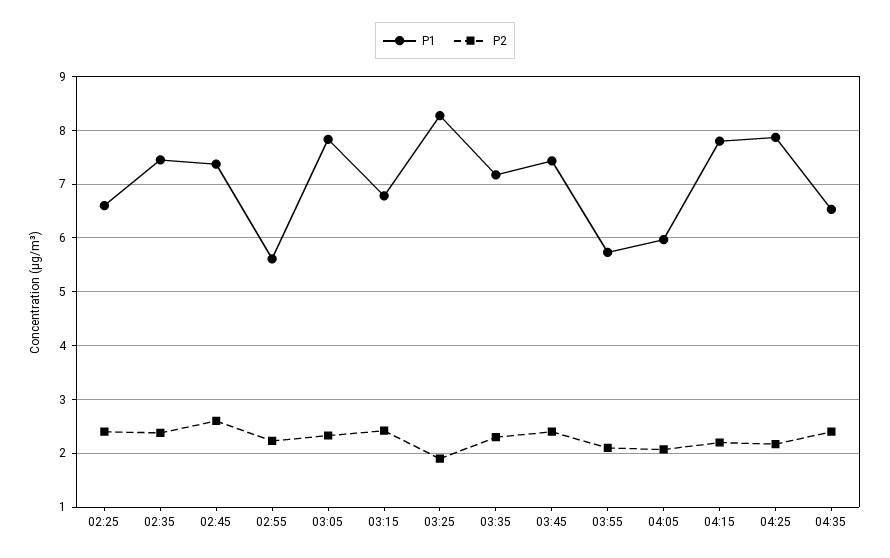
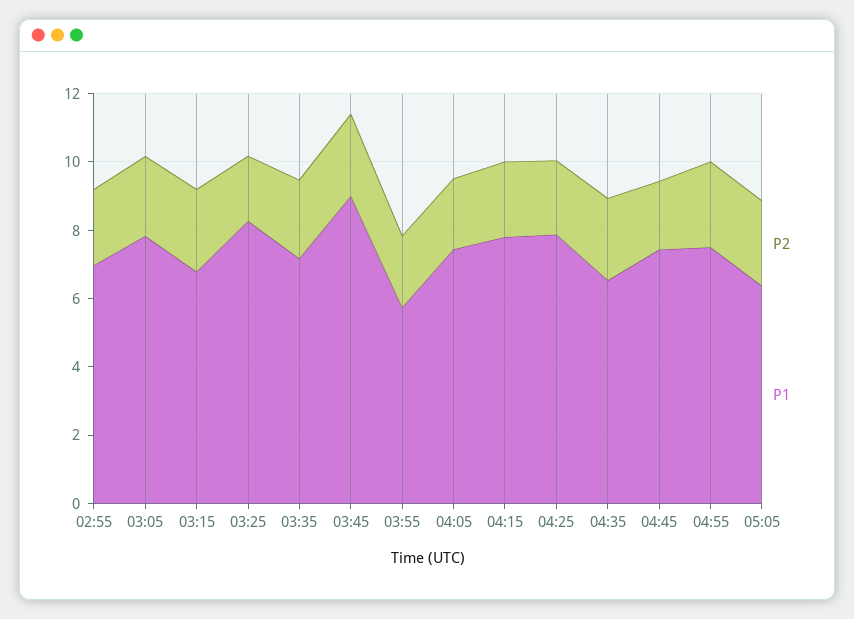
P1, 02:25: 6.6 -> none
P2, 02:25: 2.4 -> none
P1, 02:35: 7.4 -> none
P2, 02:35: 2.4 -> none
P1, 02:45: 7.4 -> none
P2, 02:45: 2.6 -> none
P1, 02:55: 5.6 -> 7
P1, 03:45: 7.4 -> 9
P1, 04:05: 6 -> 7.5
P2, 04:45: none -> 2
P1, 04:45: none -> 7.5
P2, 04:55: none -> 2.5
P1, 04:55: none -> 7.5
P2, 05:05: none -> 2.5
P1, 05:05: none -> 6.5

